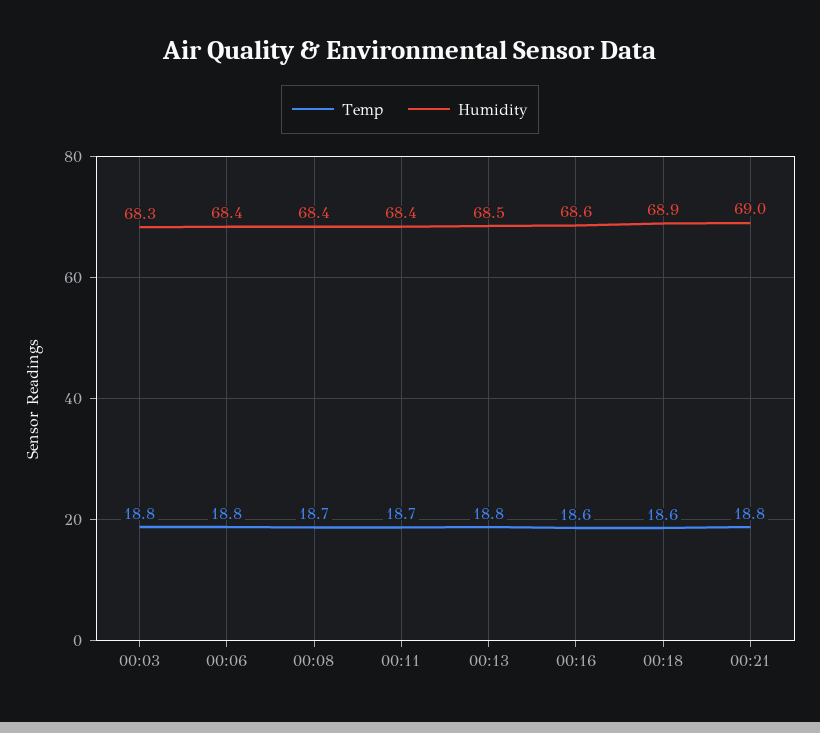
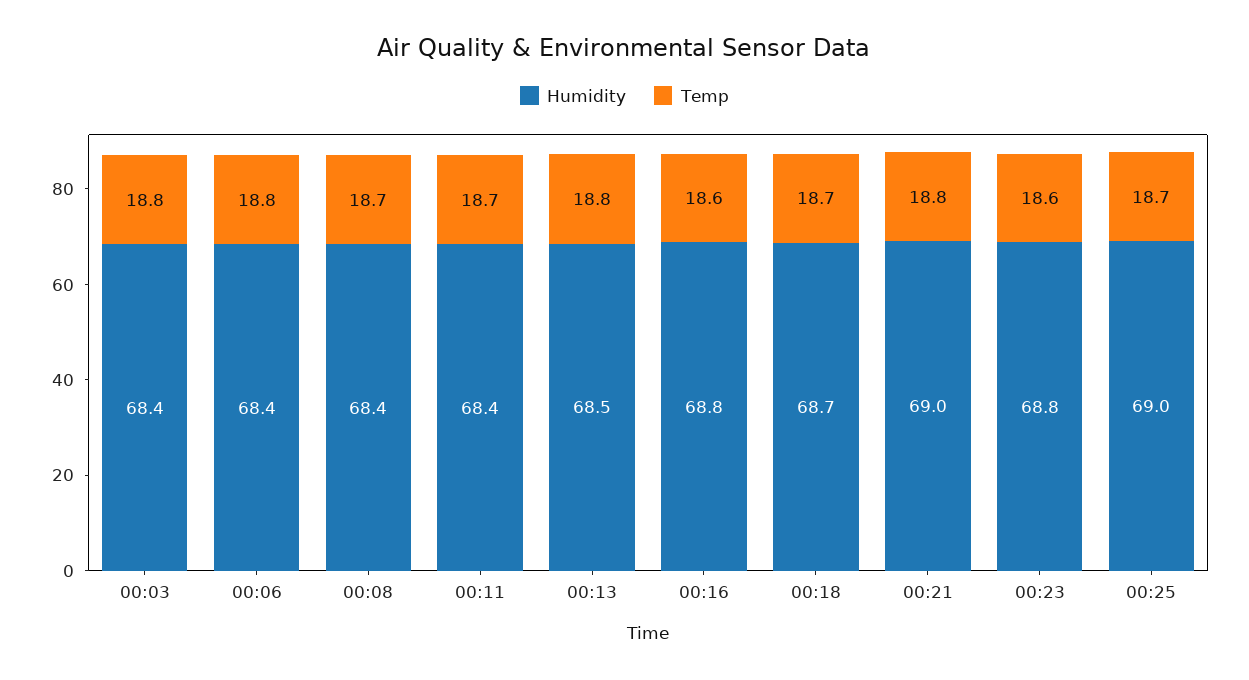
Humidity, 00:03: 68.3 -> 68.4
Humidity, 00:16: 68.6 -> 68.8
Temp, 00:18: 18.6 -> 18.7
Humidity, 00:18: 68.9 -> 68.7
Humidity, 00:23: none -> 68.8
Temp, 00:23: none -> 18.6
Humidity, 00:25: none -> 69
Temp, 00:25: none -> 18.7

